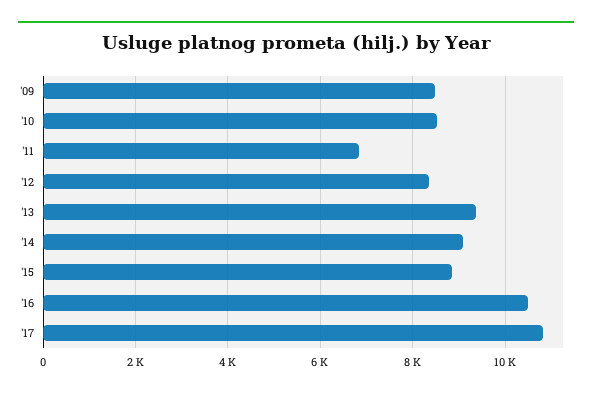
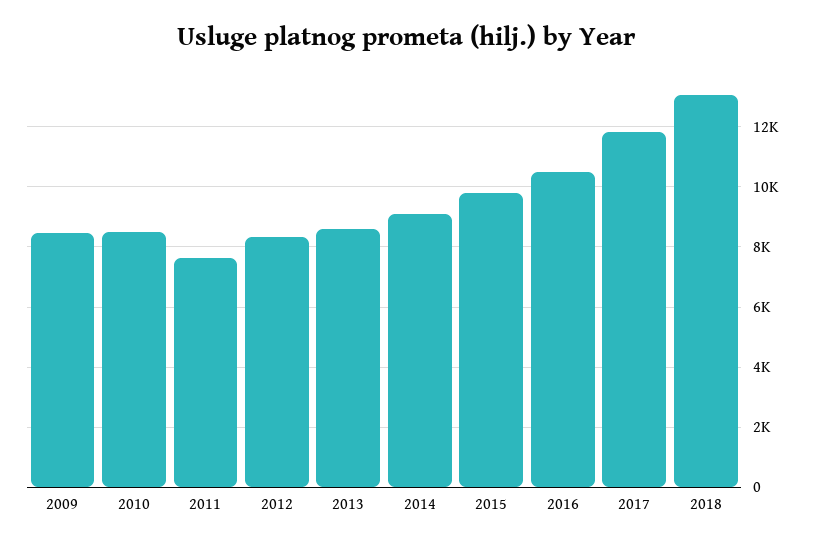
'11: 6800 -> 7600
'13: 9400 -> 8600
'15: 8800 -> 9800
'17: 10800 -> 11800
2018: none -> 13000

